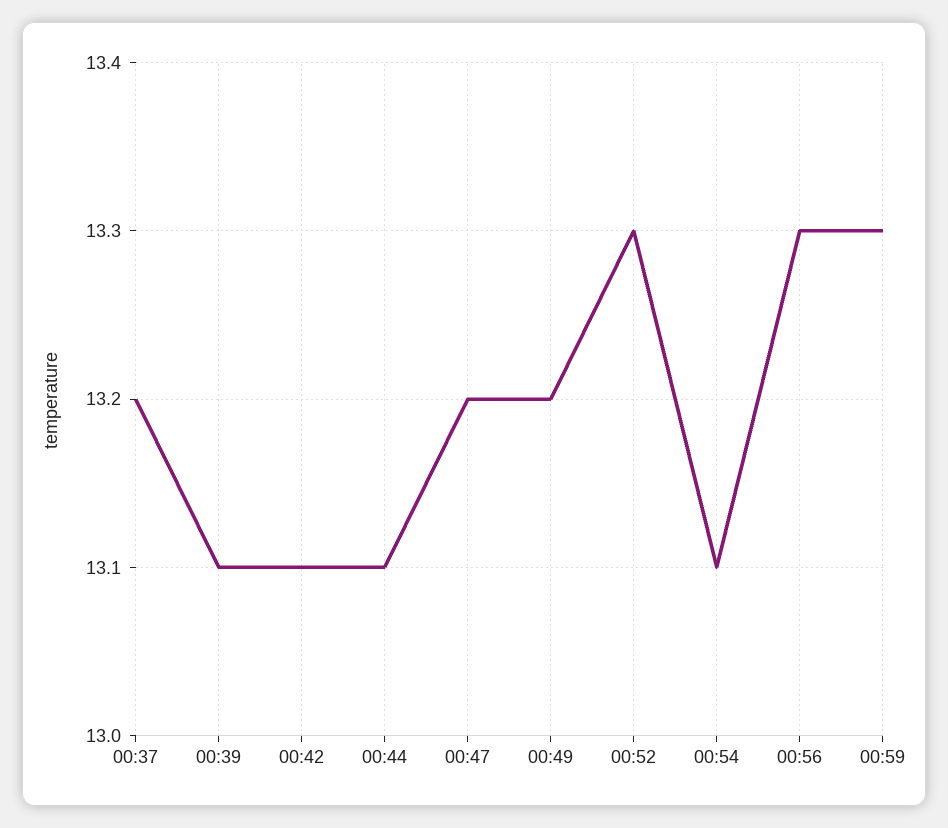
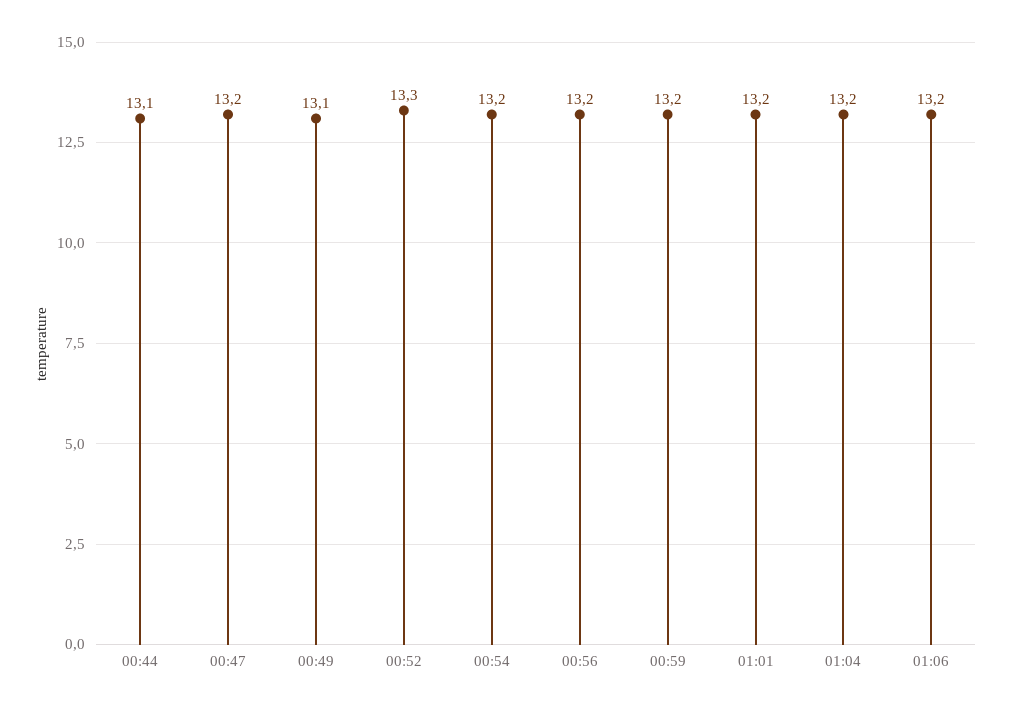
00:37: 13.2 -> none
00:39: 13.1 -> none
00:42: 13.1 -> none
00:49: 13.2 -> 13.1
00:54: 13.1 -> 13.2
00:56: 13.3 -> 13.2
00:59: 13.3 -> 13.2
01:01: none -> 13.2
01:04: none -> 13.2
01:06: none -> 13.2

